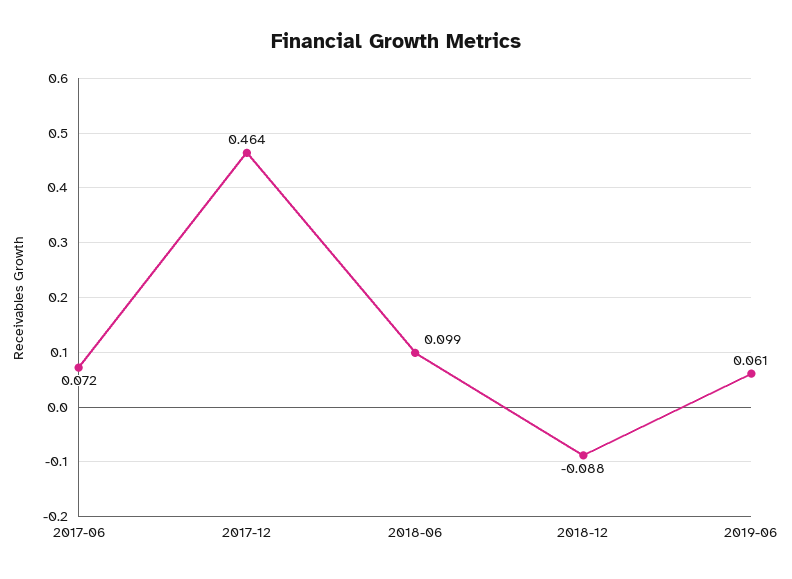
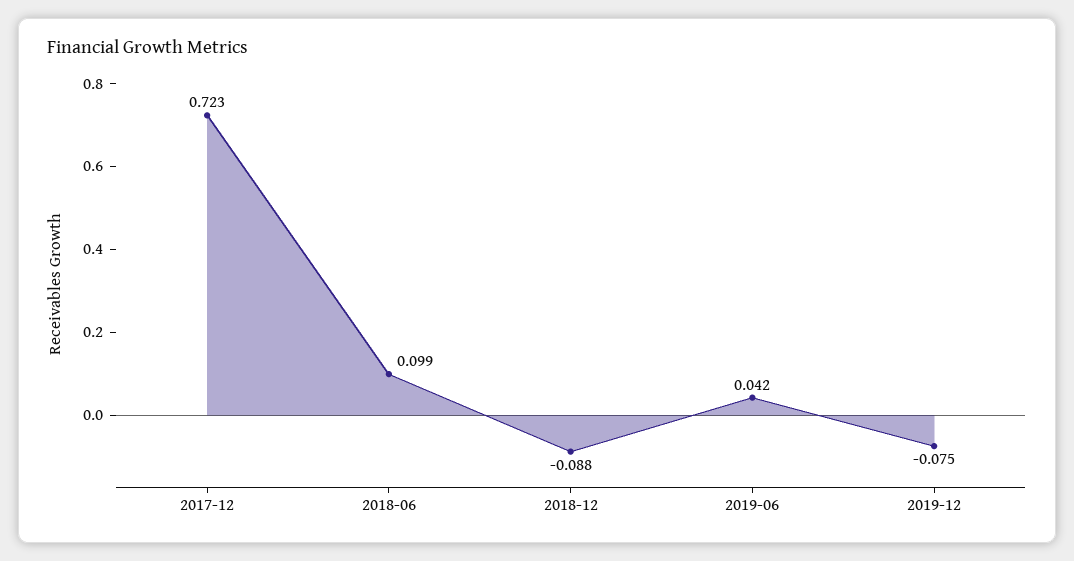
2017-06: 0.072 -> none
2017-12: 0.464 -> 0.723
2019-06: 0.061 -> 0.042
2019-12: none -> -0.075

